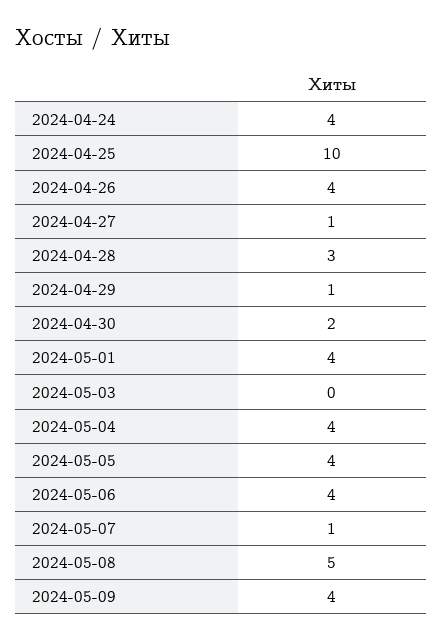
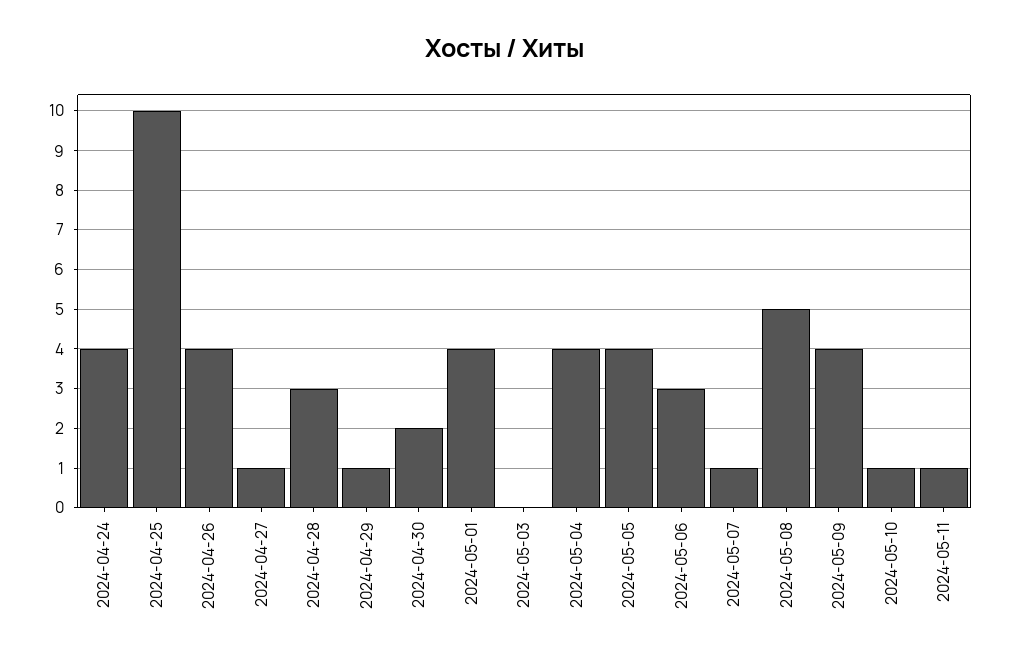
2024-05-06: 4 -> 3
2024-05-10: none -> 1
2024-05-11: none -> 1

